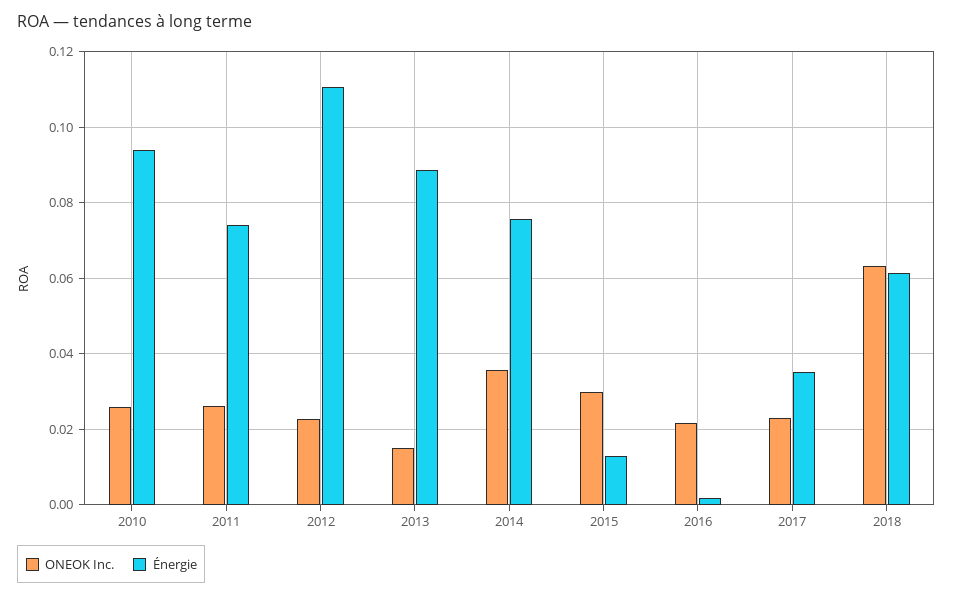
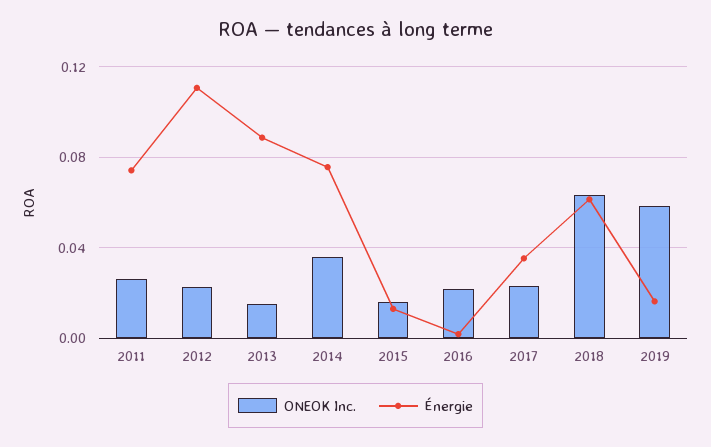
ONEOK Inc., 2010: 0.026 -> none
Énergie, 2010: 0.094 -> none
ONEOK Inc., 2015: 0.03 -> 0.015
ONEOK Inc., 2019: none -> 0.06
Énergie, 2019: none -> 0.015

